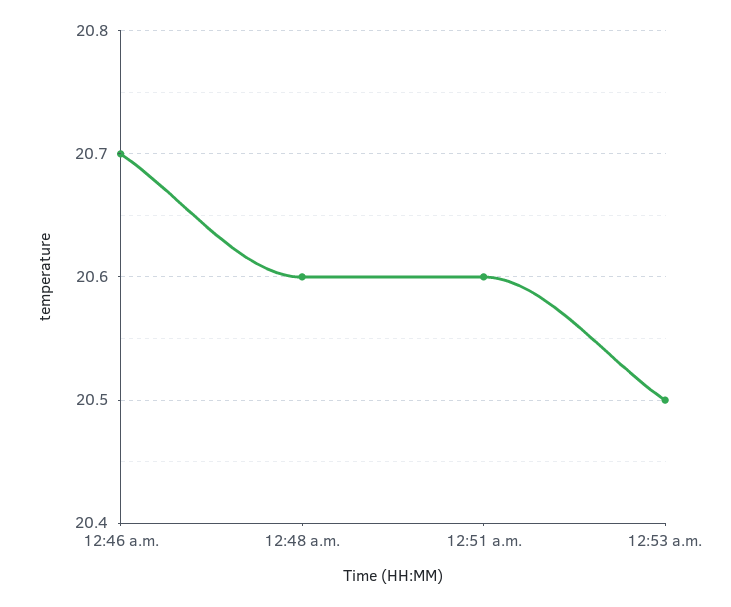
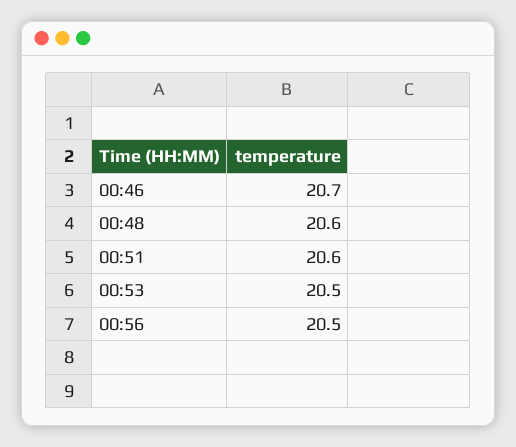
00:56: none -> 20.5

